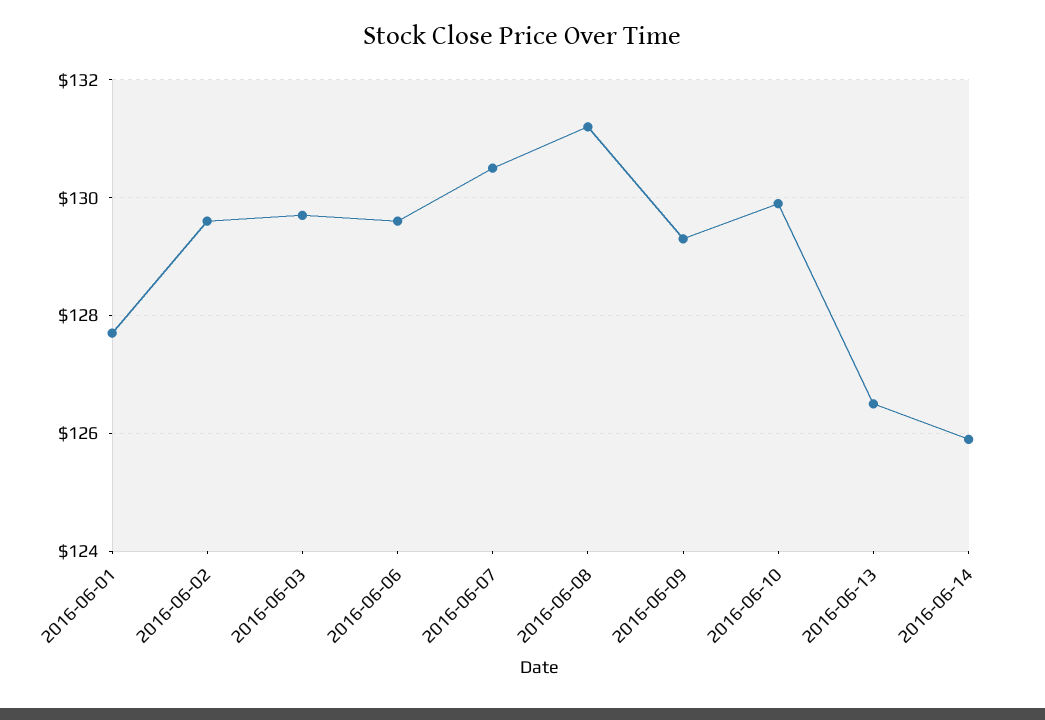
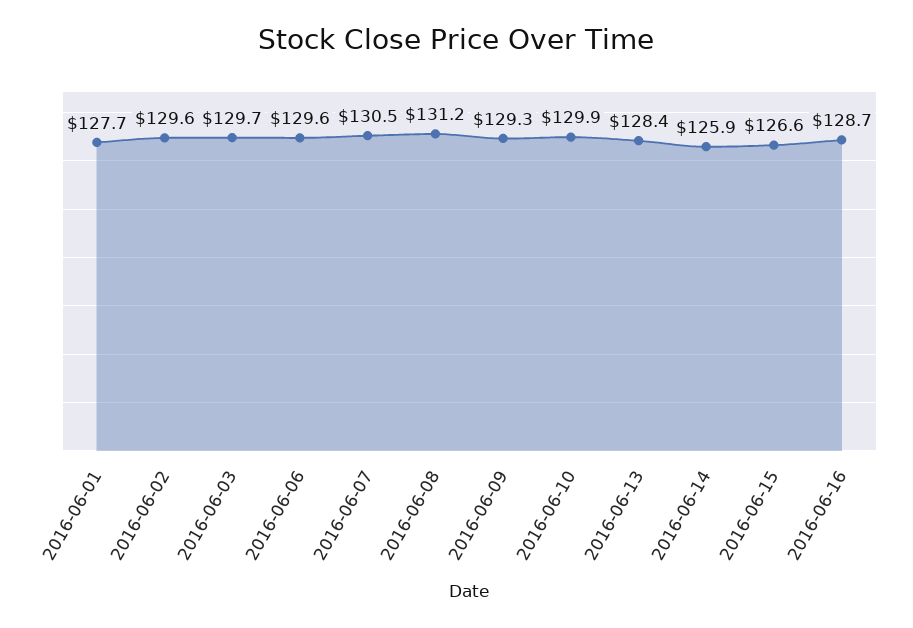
2016-06-13: 126.5 -> 128.4
2016-06-15: none -> 126.6
2016-06-16: none -> 128.7

